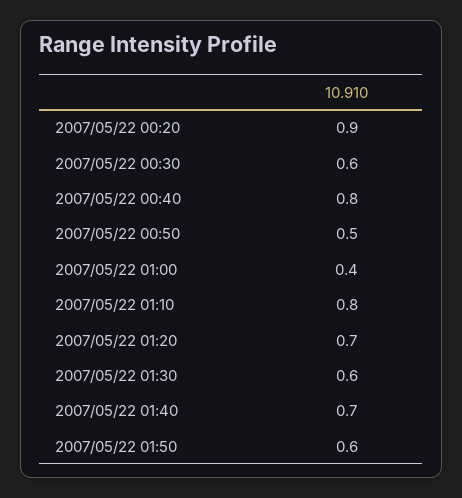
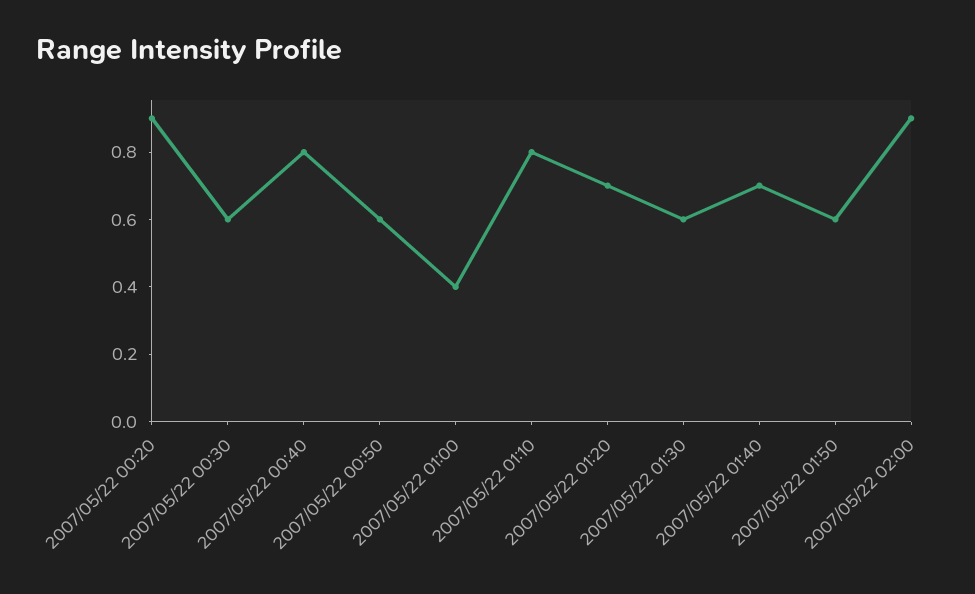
2007/05/22 00:50: 0.5 -> 0.6
2007/05/22 02:00: none -> 0.9

